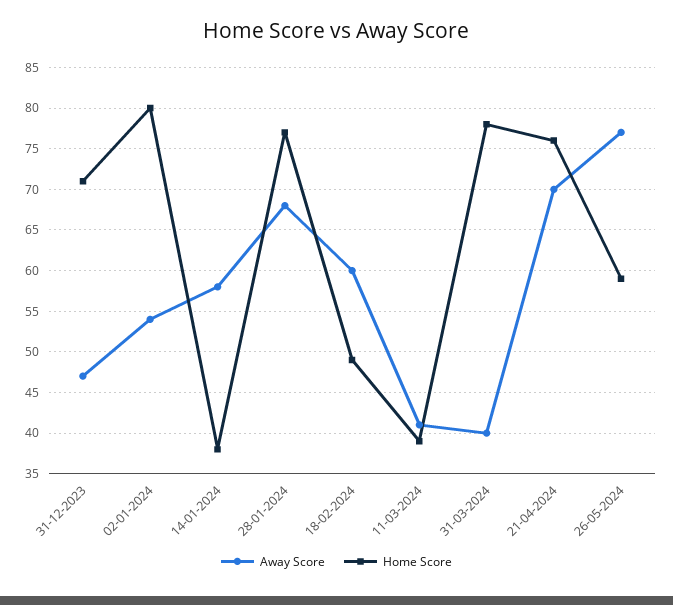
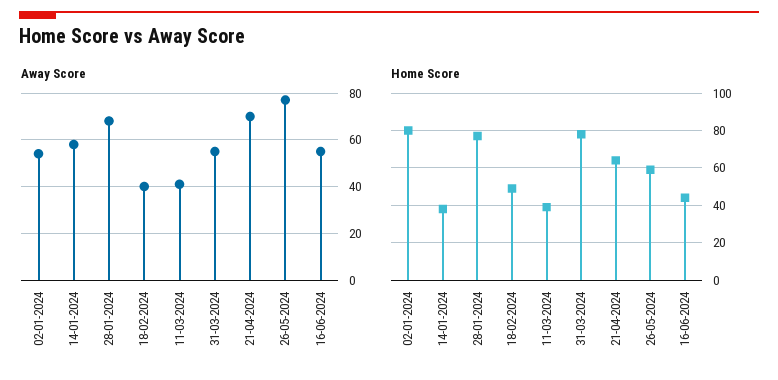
Away Score, 31-12-2023: 47 -> none
Home Score, 31-12-2023: 71 -> none
Away Score, 18-02-2024: 60 -> 40
Away Score, 31-03-2024: 40 -> 55
Home Score, 21-04-2024: 76 -> 65
Away Score, 16-06-2024: none -> 55
Home Score, 16-06-2024: none -> 45

